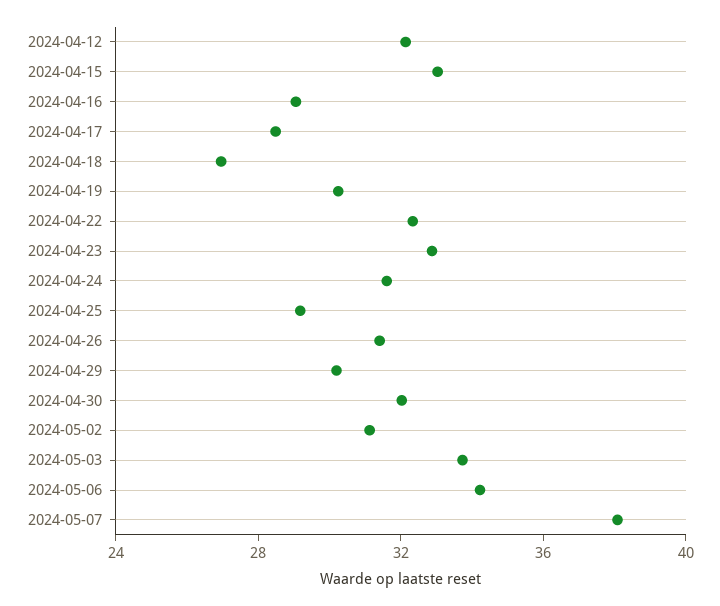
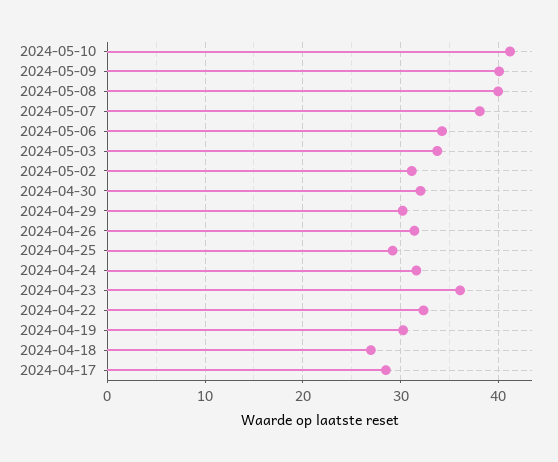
2024-04-12: 32 -> none
2024-04-15: 33 -> none
2024-04-16: 29 -> none
2024-04-23: 33 -> 36
2024-05-10: none -> 41
2024-05-09: none -> 40
2024-05-08: none -> 40

